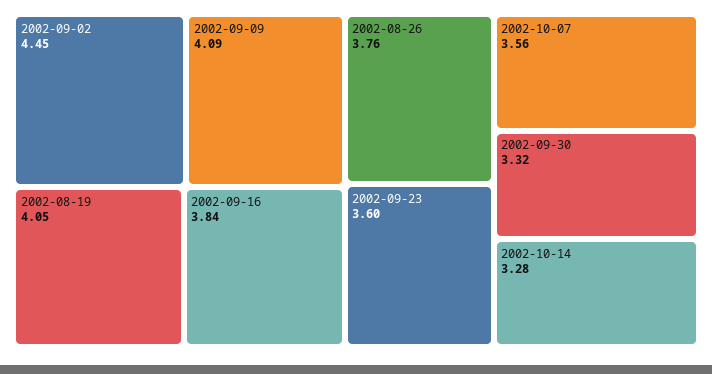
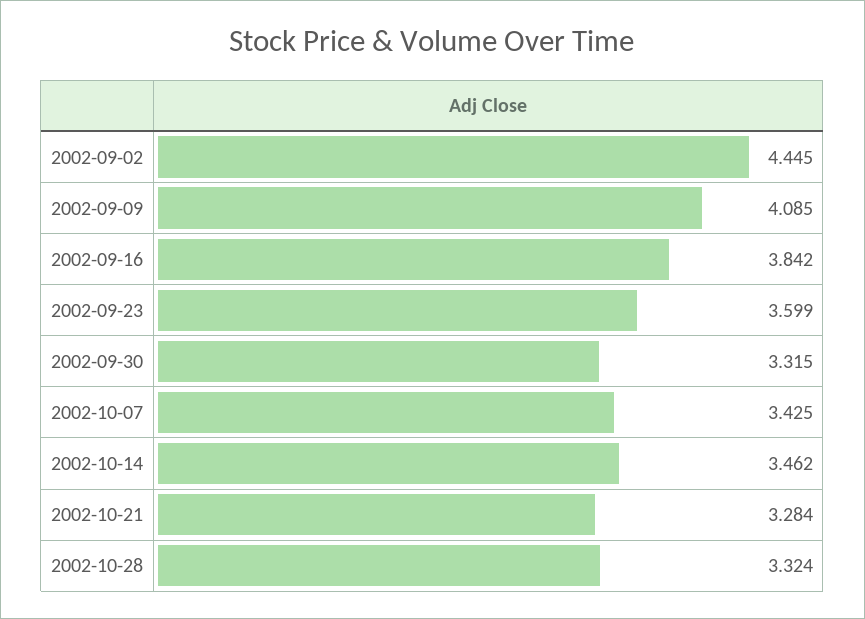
2002-08-19: 4.05 -> none
2002-08-26: 3.76 -> none
2002-10-07: 3.56 -> 3.425
2002-10-14: 3.28 -> 3.462
2002-10-21: none -> 3.284
2002-10-28: none -> 3.324

